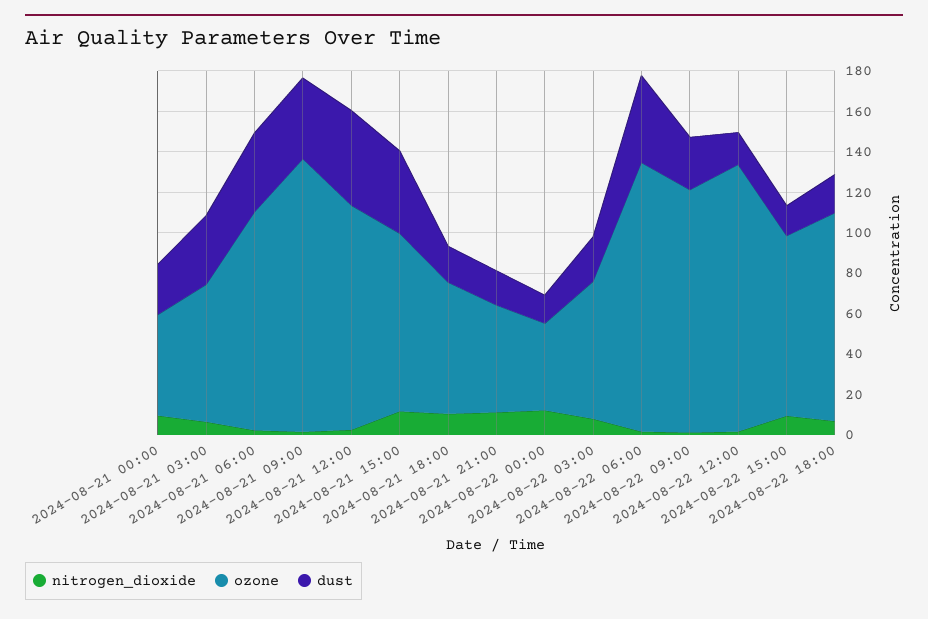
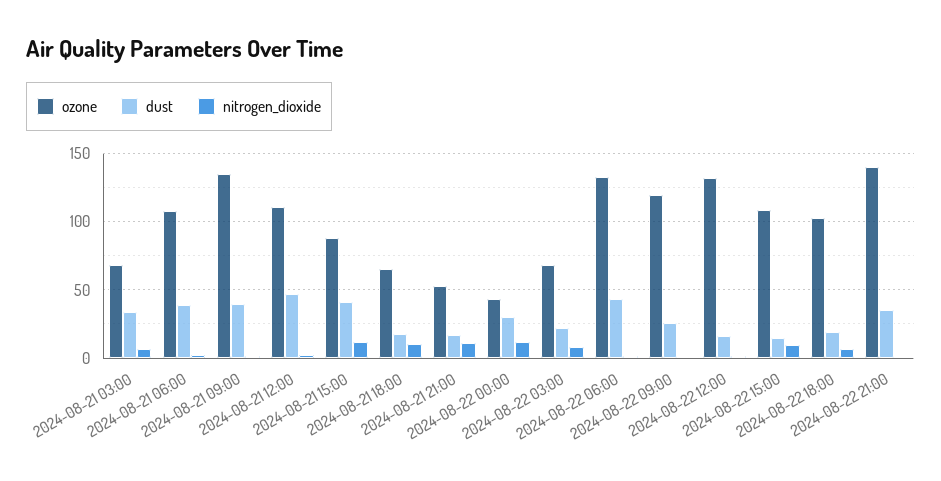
nitrogen_dioxide, 2024-08-21 00:00: 10 -> none
ozone, 2024-08-21 00:00: 50 -> none
dust, 2024-08-21 00:00: 25 -> none
dust, 2024-08-22 00:00: 15 -> 30
ozone, 2024-08-22 15:00: 90 -> 110
ozone, 2024-08-22 21:00: none -> 140
dust, 2024-08-22 21:00: none -> 35
nitrogen_dioxide, 2024-08-22 21:00: none -> 0

